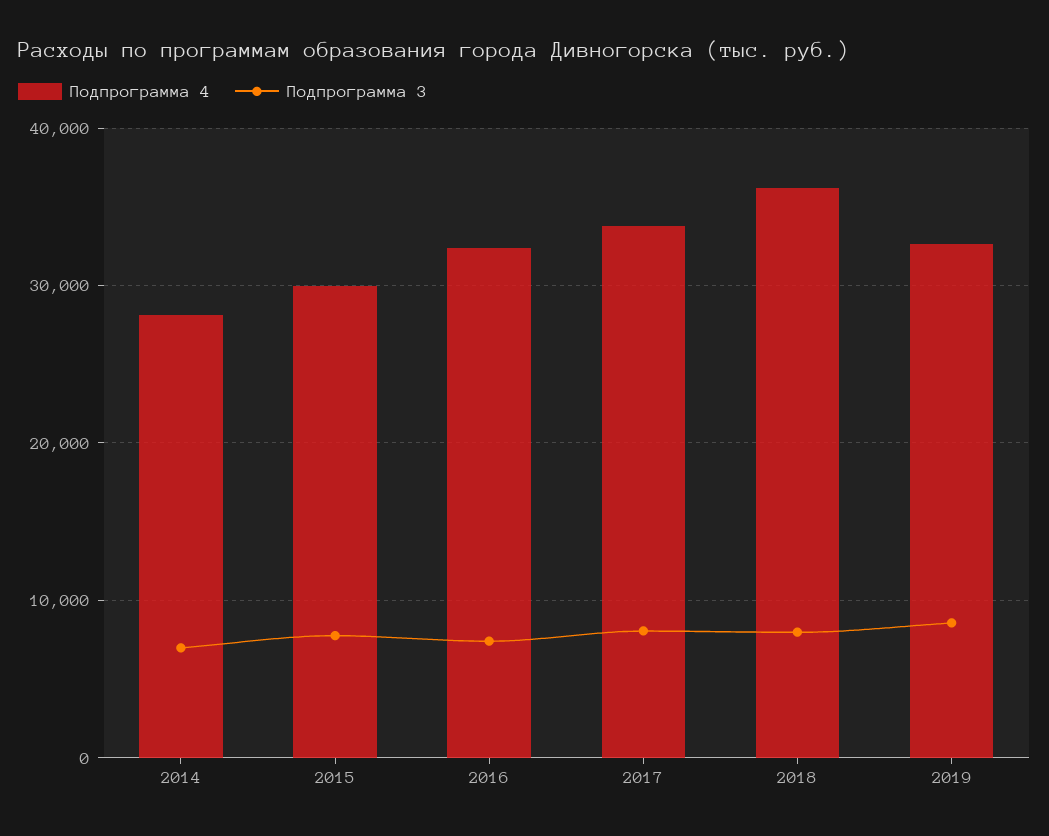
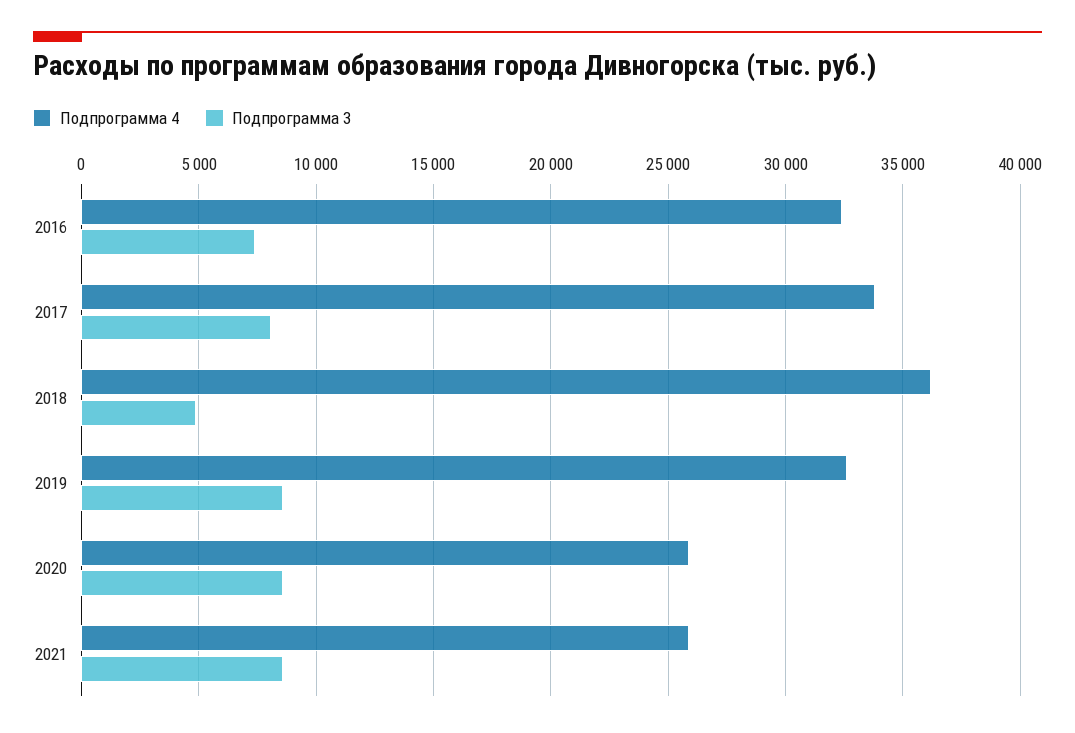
Подпрограмма 4, 2014: 28000 -> none
Подпрограмма 3, 2014: 7000 -> none
Подпрограмма 4, 2015: 30000 -> none
Подпрограмма 3, 2015: 8000 -> none
Подпрограмма 3, 2018: 8000 -> 5000
Подпрограмма 4, 2020: none -> 26000
Подпрограмма 3, 2020: none -> 8500
Подпрограмма 4, 2021: none -> 26000
Подпрограмма 3, 2021: none -> 8500

